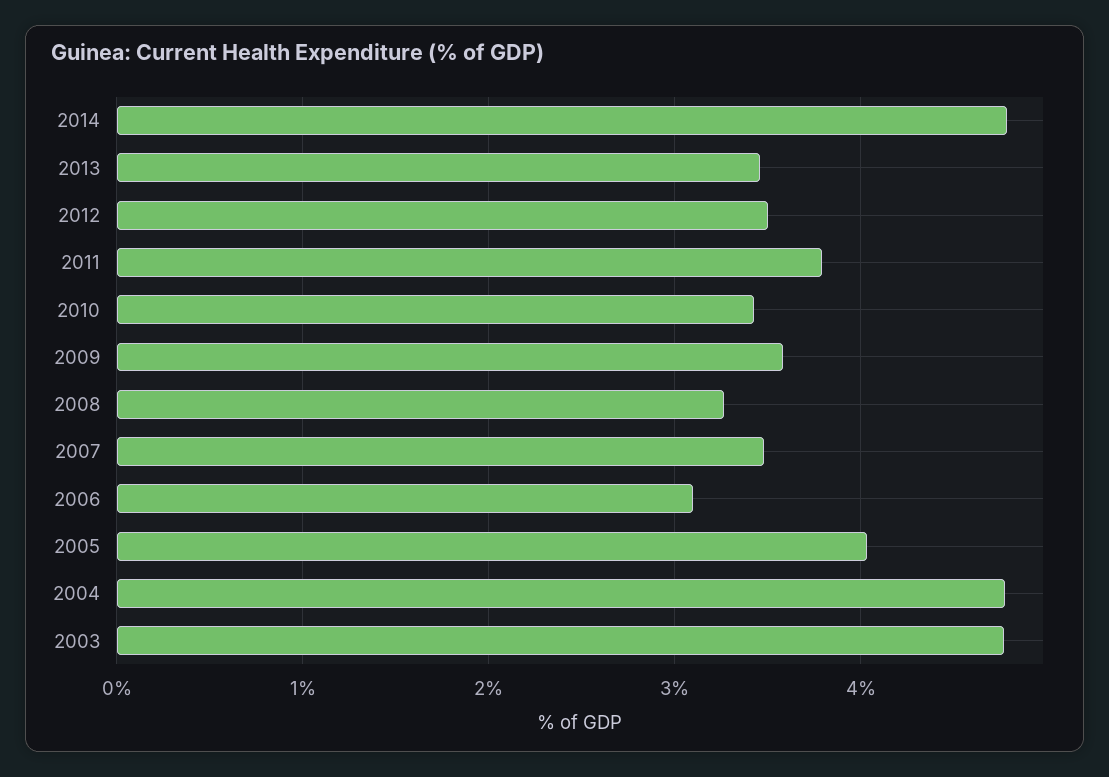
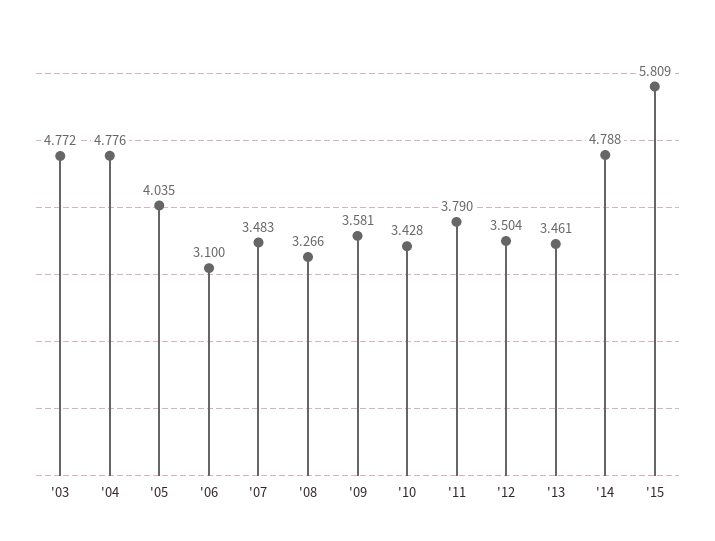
'15: none -> 5.809

